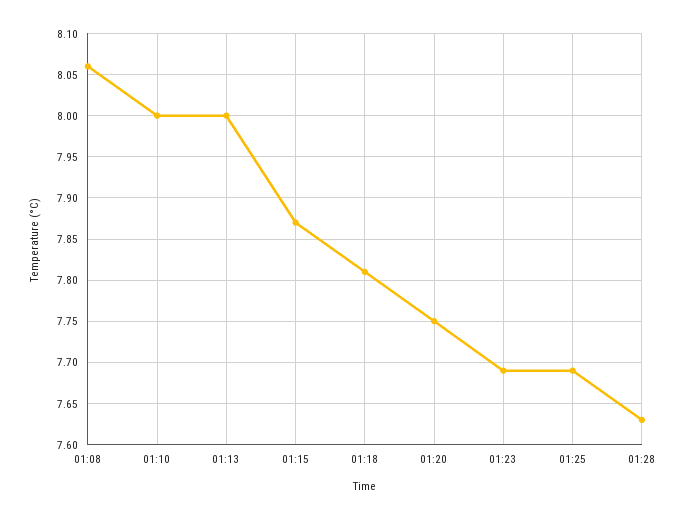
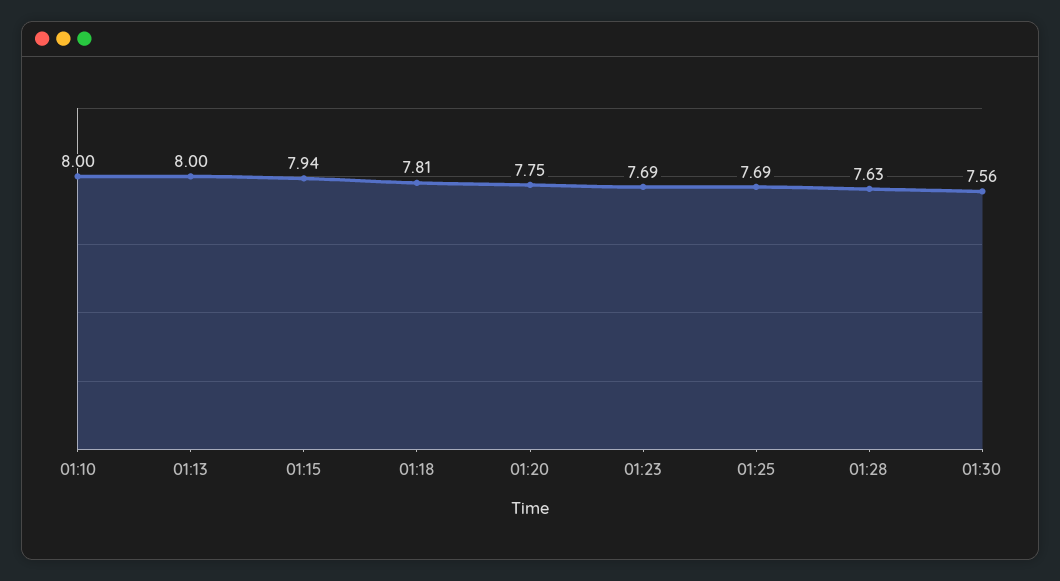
01:08: 8.06 -> none
01:15: 7.87 -> 7.94
01:30: none -> 7.56

